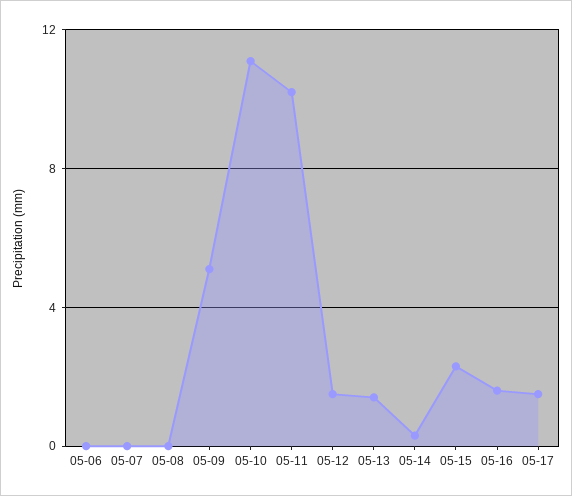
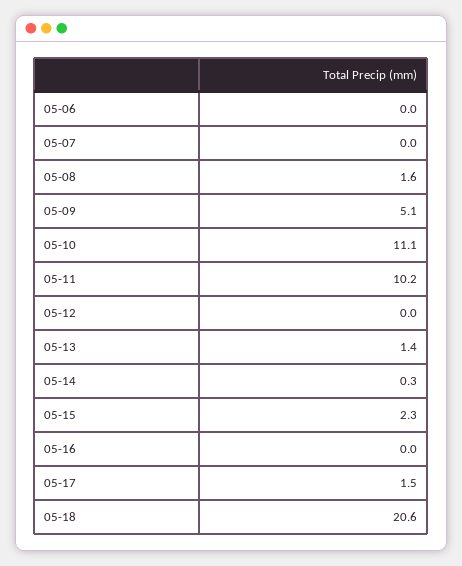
05-08: 0 -> 1.6
05-12: 1.5 -> 0
05-16: 1.5 -> 0
05-18: none -> 20.6

